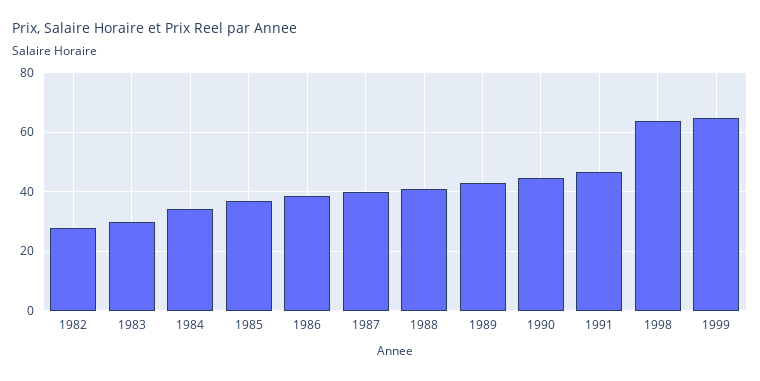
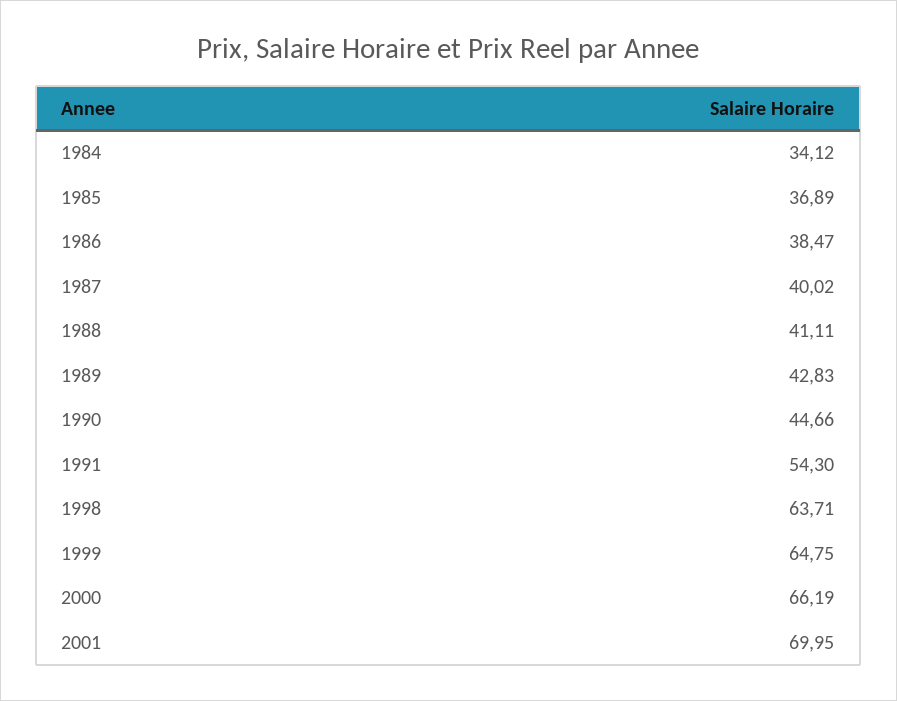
1982: 27.5 -> none
1983: 30 -> none
1991: 47.5 -> 54.3
2000: none -> 66.19
2001: none -> 69.95

